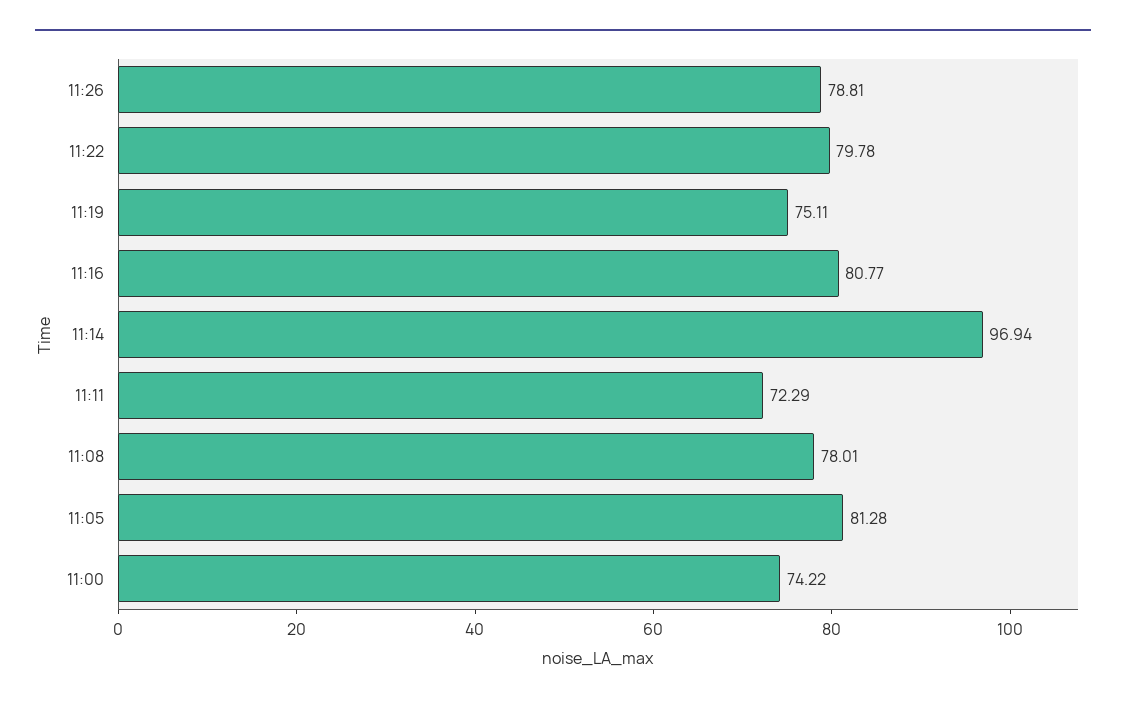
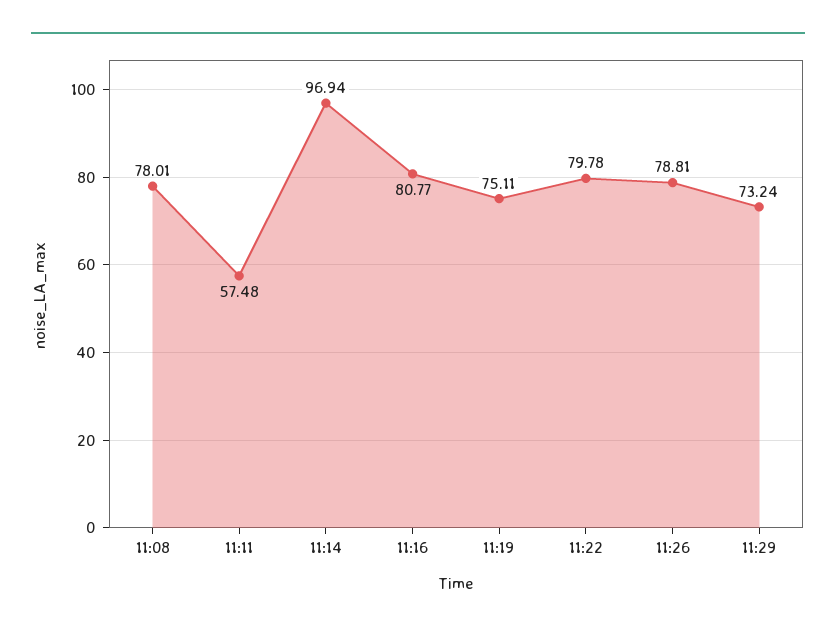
11:11: 72.29 -> 57.48
11:05: 81.28 -> none
11:00: 74.22 -> none
11:29: none -> 73.24

